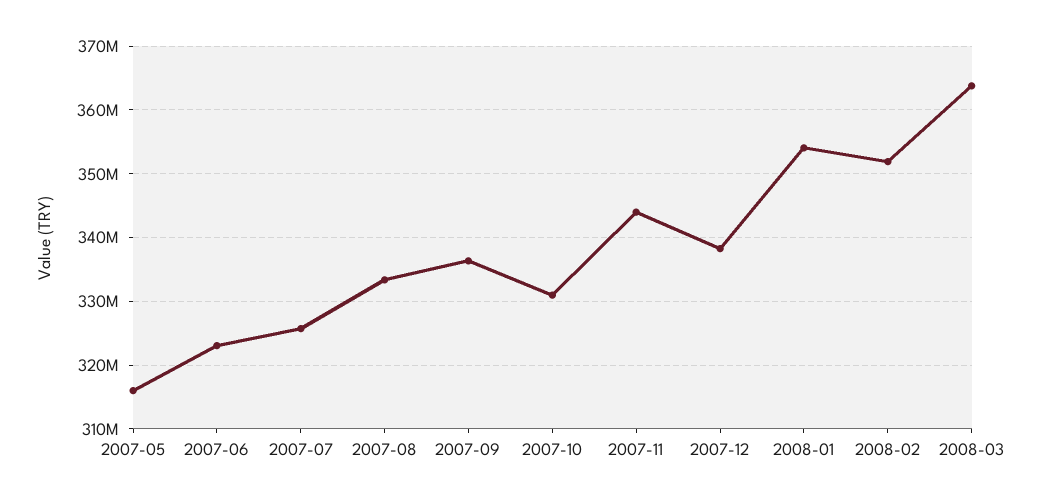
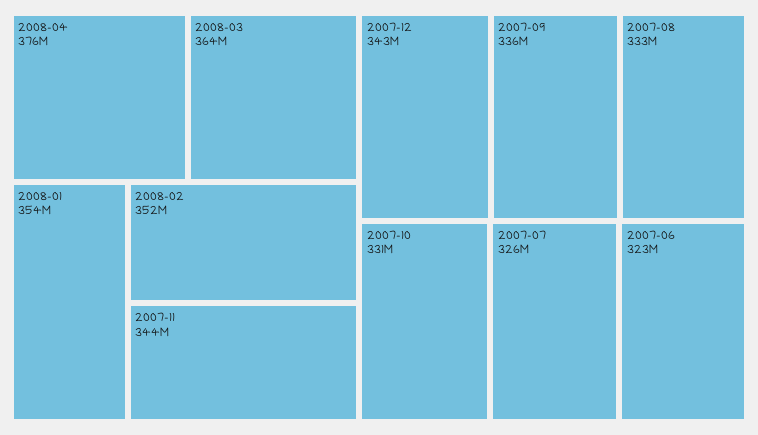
2007-05: 316000000 -> none
2007-12: 338000000 -> 343000000
2008-04: none -> 376000000

